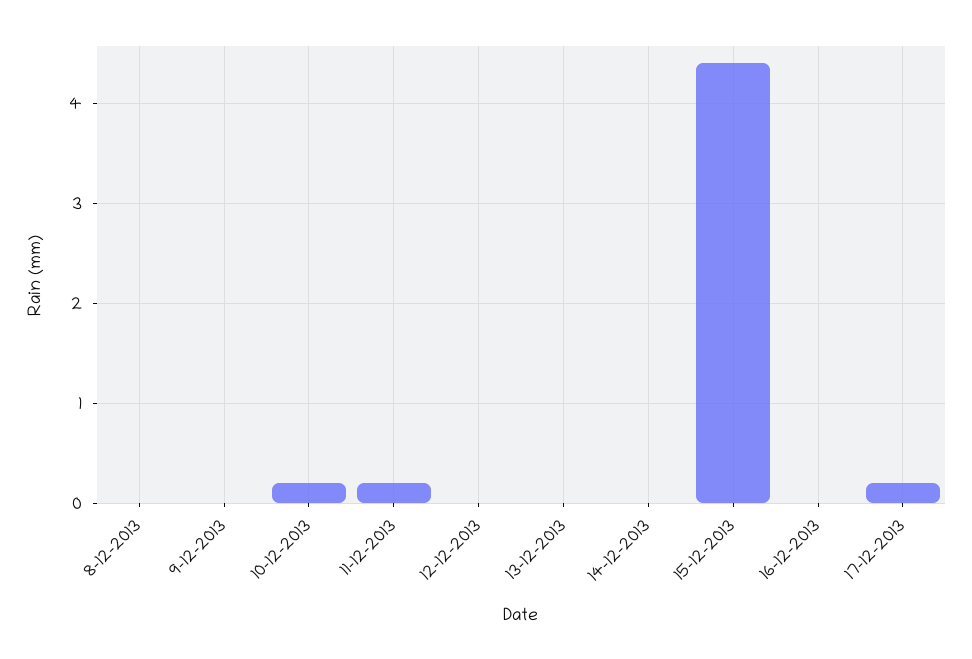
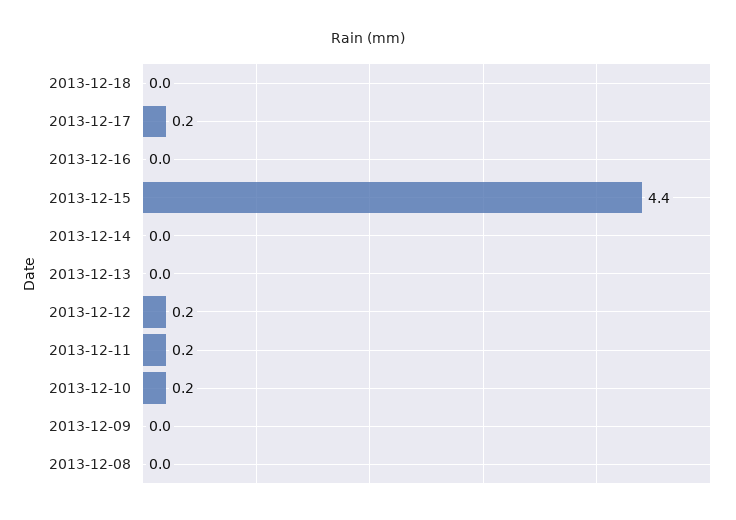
12-12-2013: 0 -> 0.2
2013-12-18: none -> 0

